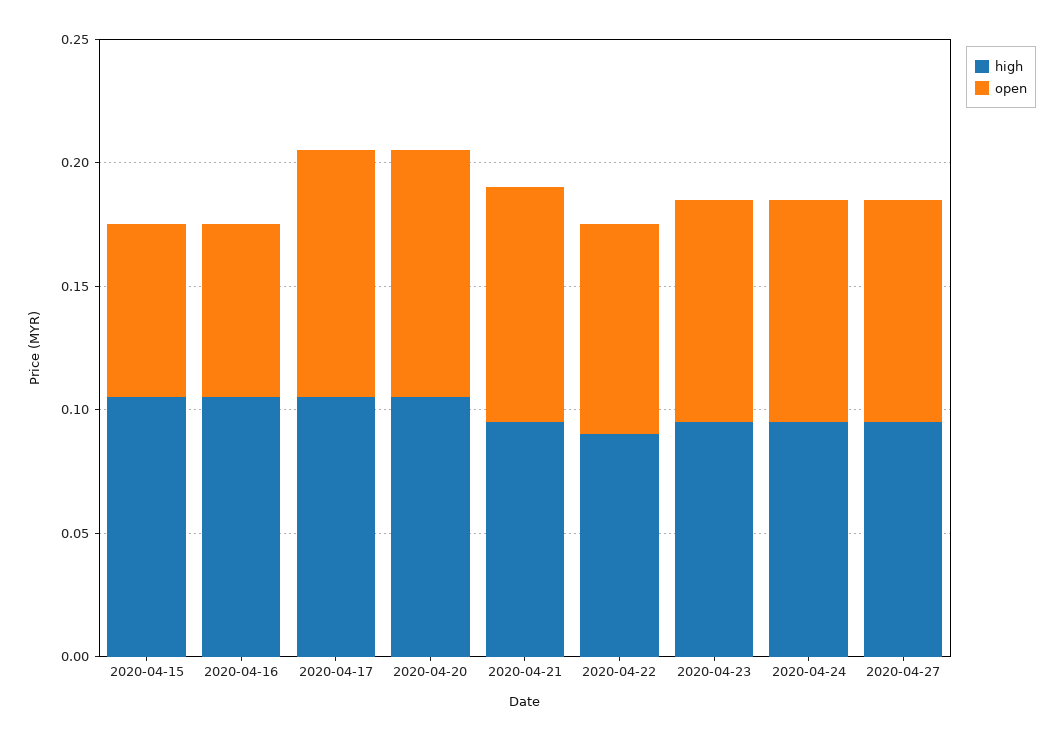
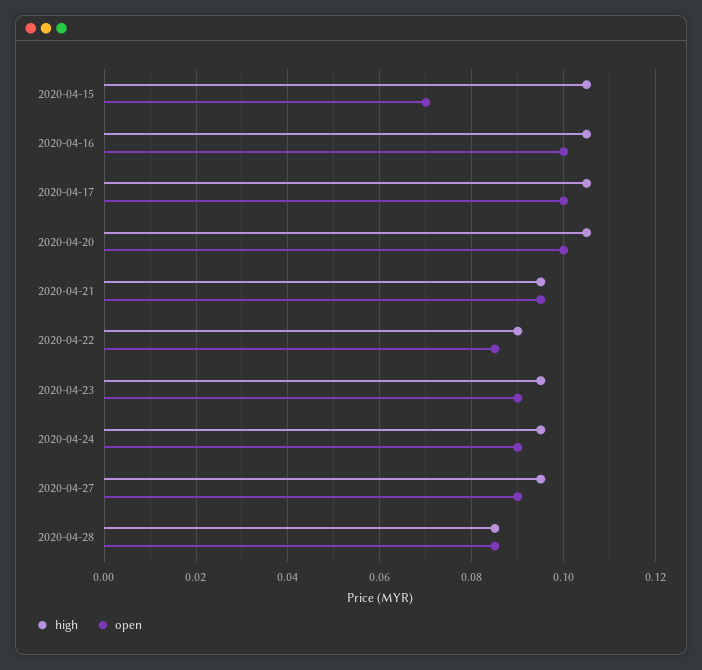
open, 2020-04-16: 0.07 -> 0.1
high, 2020-04-28: none -> 0.085
open, 2020-04-28: none -> 0.085

